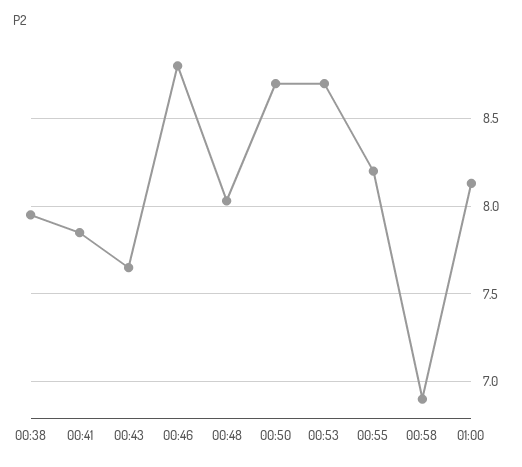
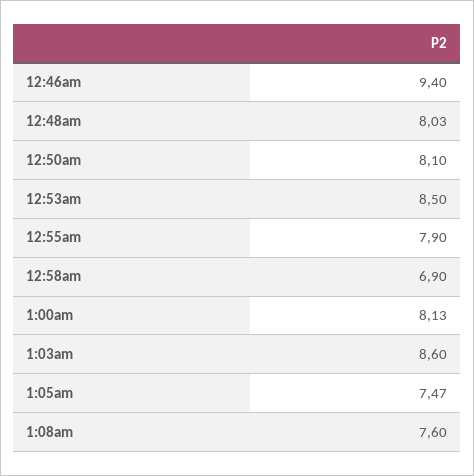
00:38: 7.95 -> none
00:41: 7.85 -> none
00:43: 7.65 -> none
00:46: 8.8 -> 9.4
00:50: 8.7 -> 8.1
00:53: 8.7 -> 8.5
00:55: 8.2 -> 7.9
1:03am: none -> 8.6
1:05am: none -> 7.47
1:08am: none -> 7.6

